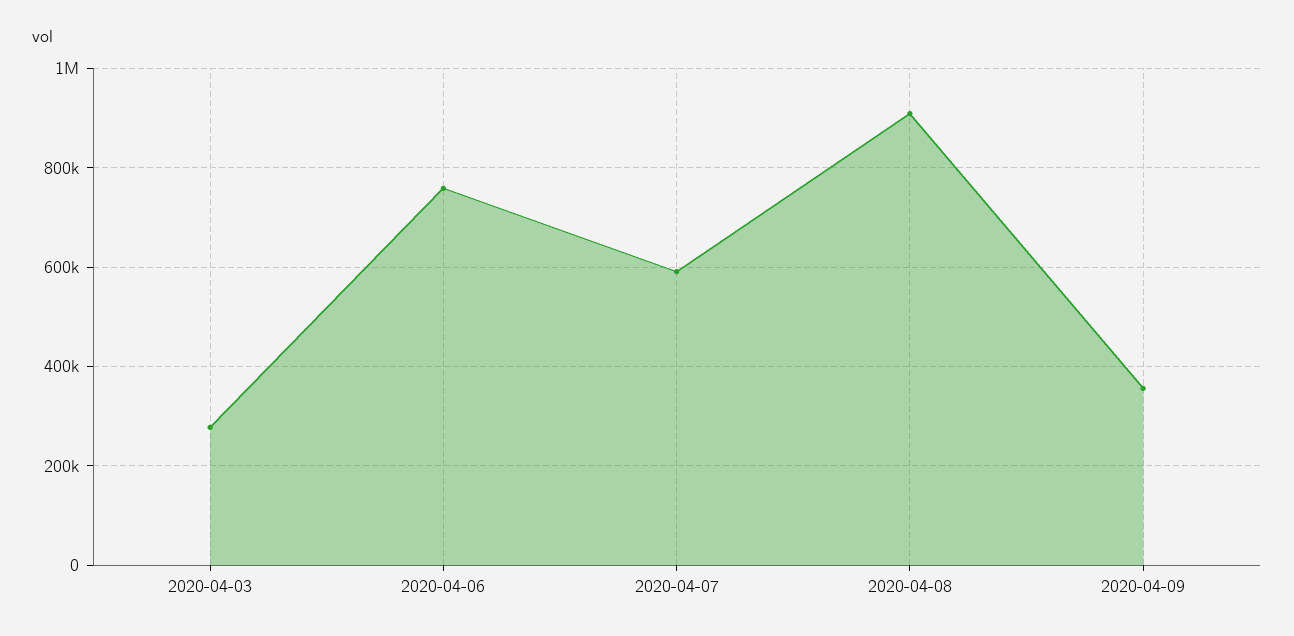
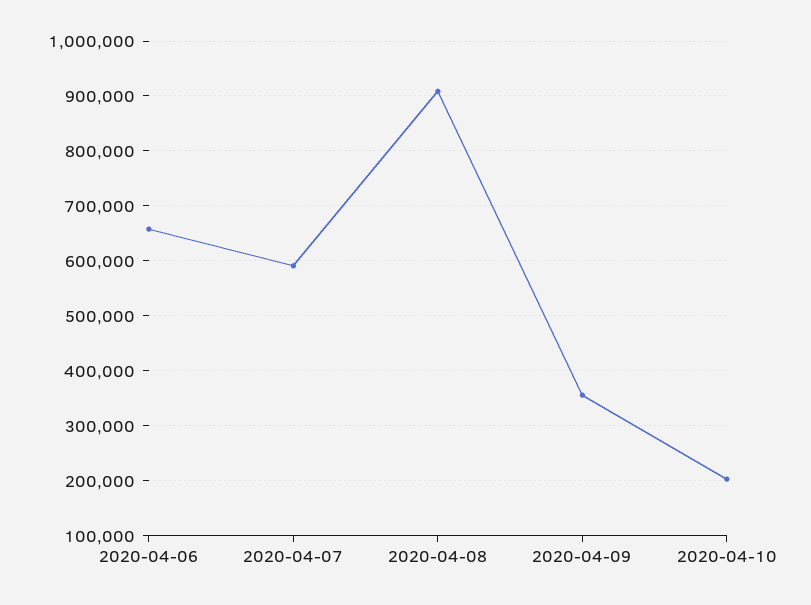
2020-04-03: 280000 -> none
2020-04-06: 760000 -> 660000
2020-04-10: none -> 200000

